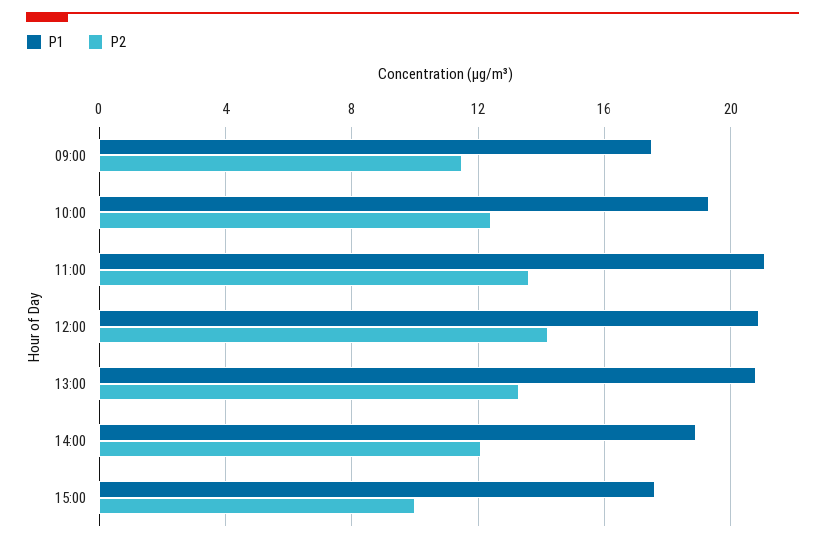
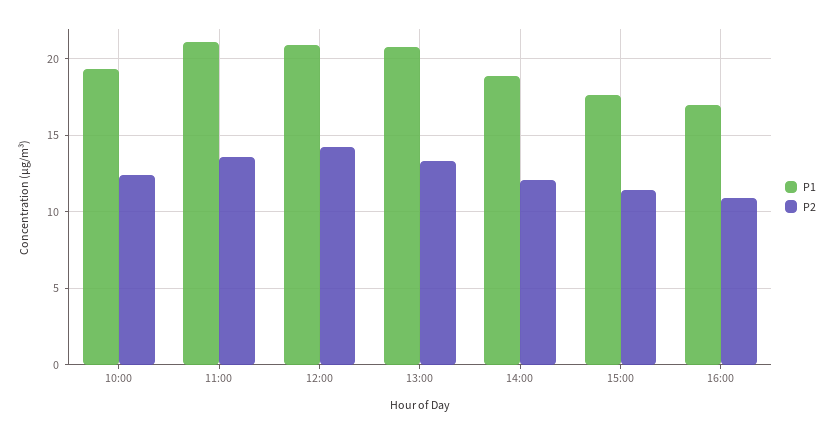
P1, 09:00: 17.5 -> none
P2, 09:00: 11.5 -> none
P2, 15:00: 10 -> 11.5
P1, 16:00: none -> 17
P2, 16:00: none -> 11

